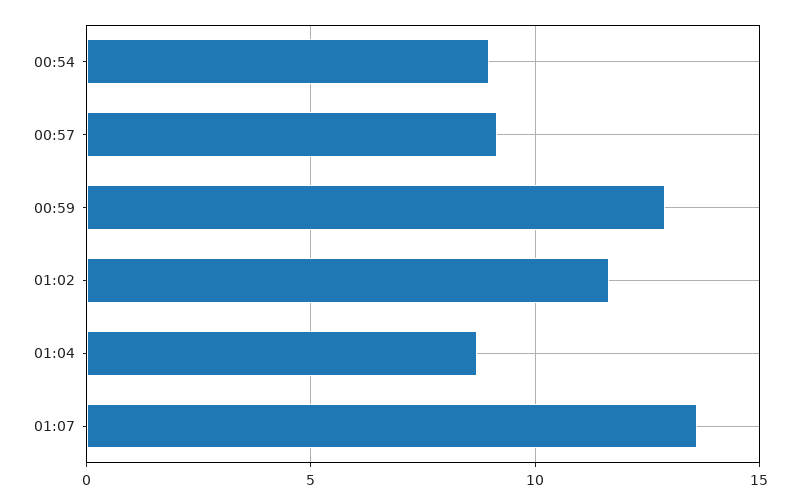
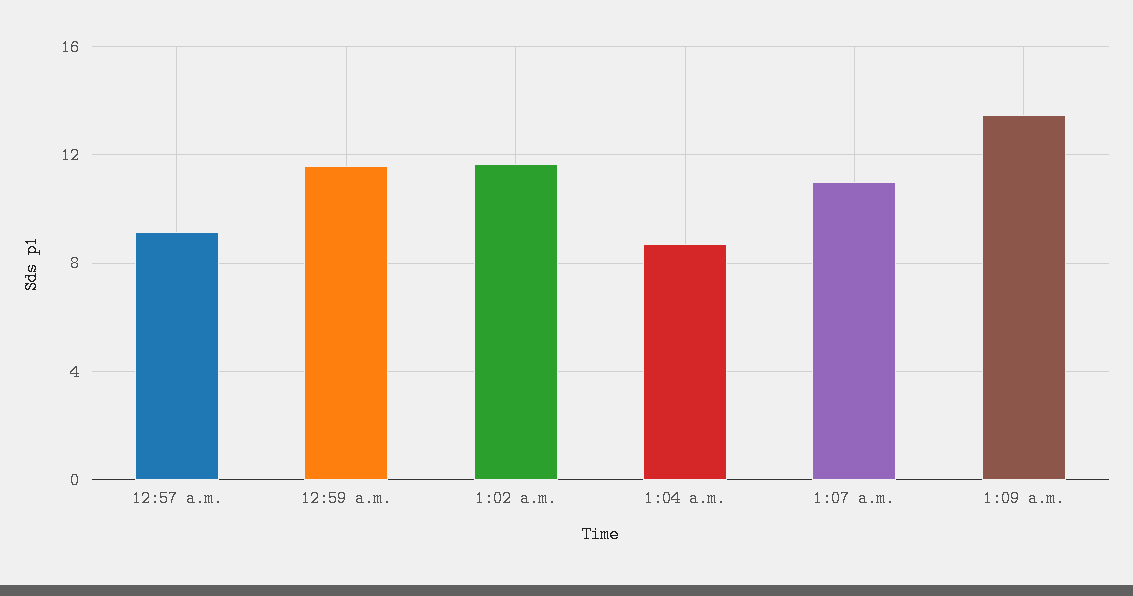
00:54: 9 -> none
00:59: 13 -> 11.5
01:07: 13.5 -> 11
1:09 a.m.: none -> 13.5

